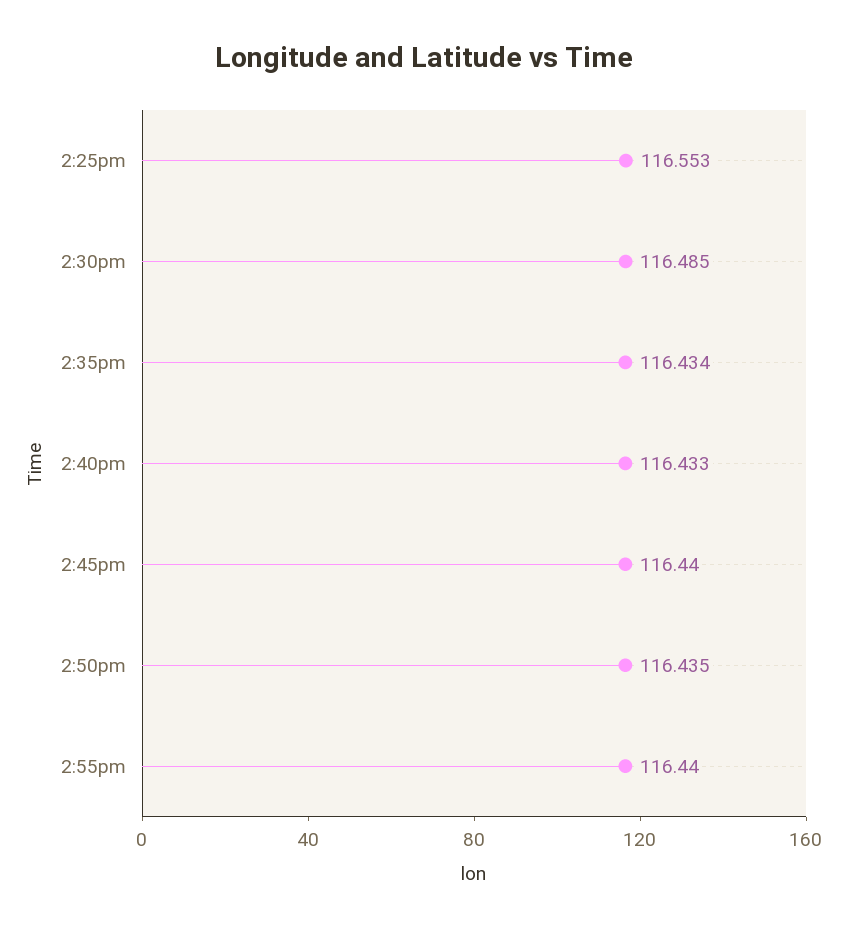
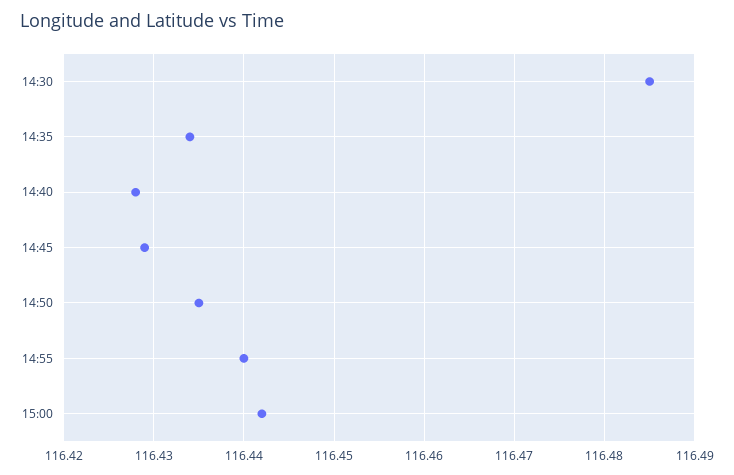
2:25pm: 116.553 -> none
2:40pm: 116.433 -> 116.428
2:45pm: 116.44 -> 116.429
15:00: none -> 116.442

